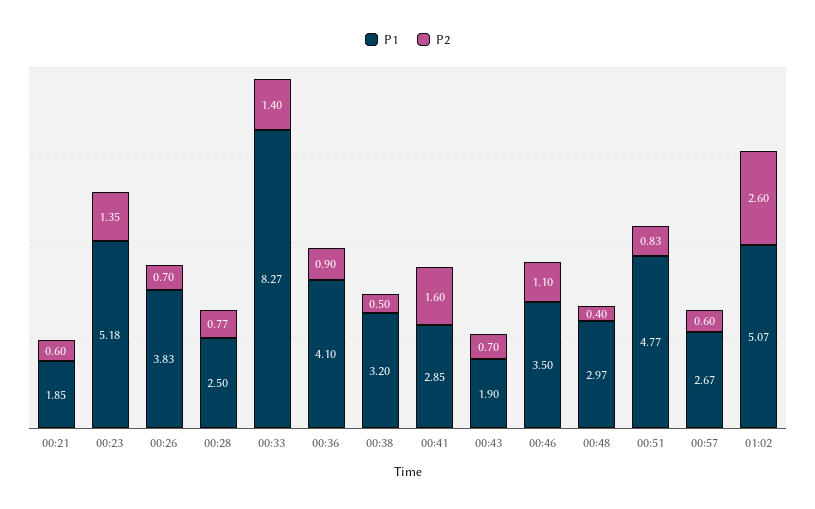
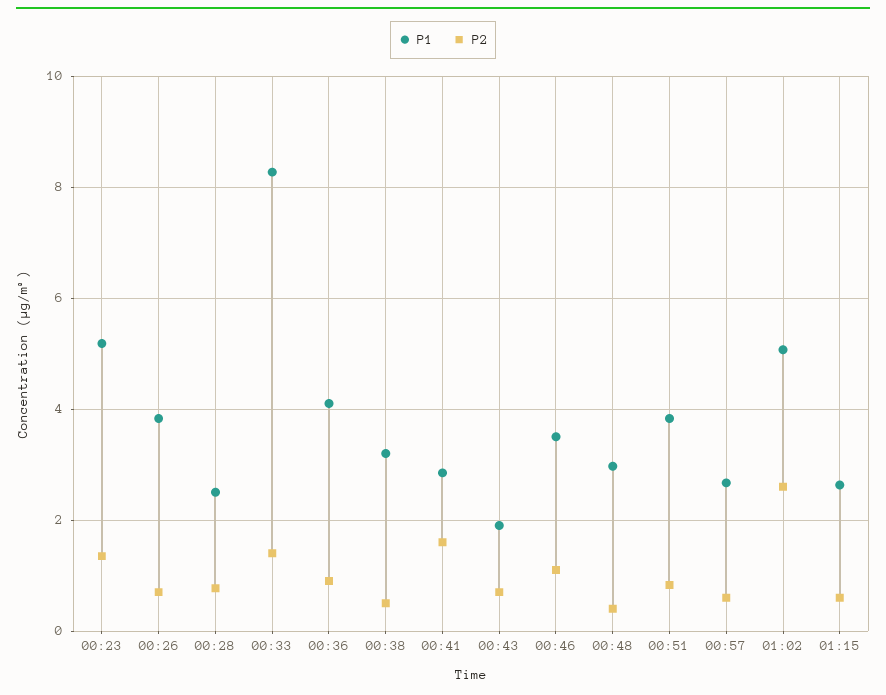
P1, 00:21: 1.85 -> none
P2, 00:21: 0.6 -> none
P1, 00:51: 4.77 -> 3.8
P1, 01:15: none -> 2.6
P2, 01:15: none -> 0.6

